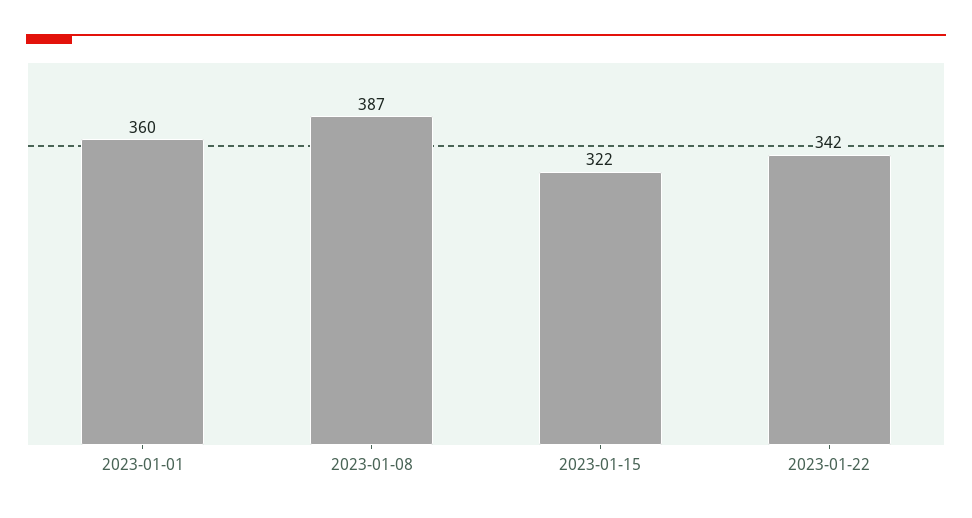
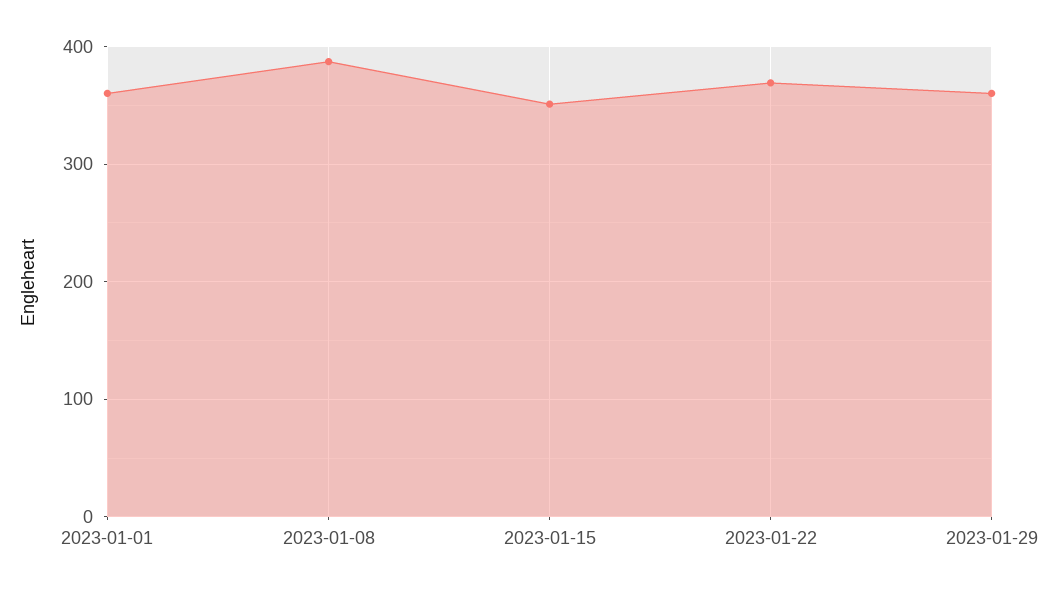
2023-01-15: 322 -> 350
2023-01-22: 342 -> 370
2023-01-29: none -> 360

